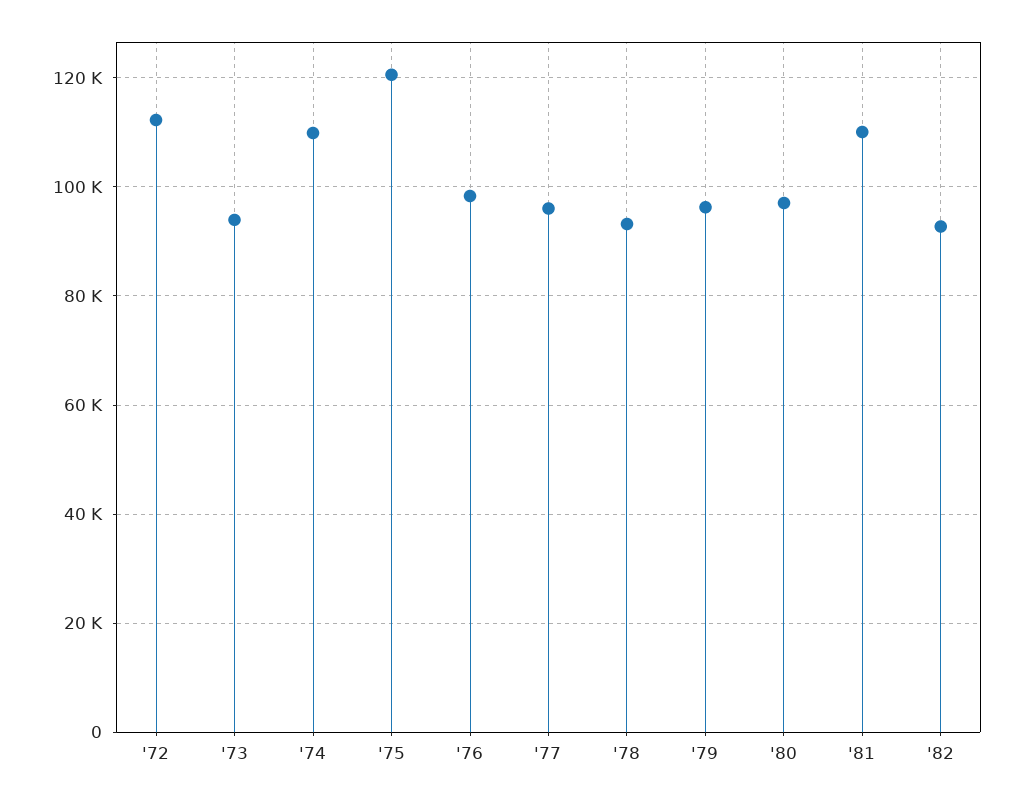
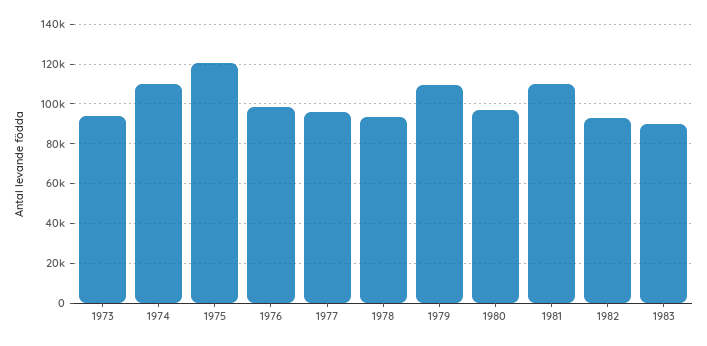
'72: 112000 -> none
'79: 96000 -> 110000
1983: none -> 90000

